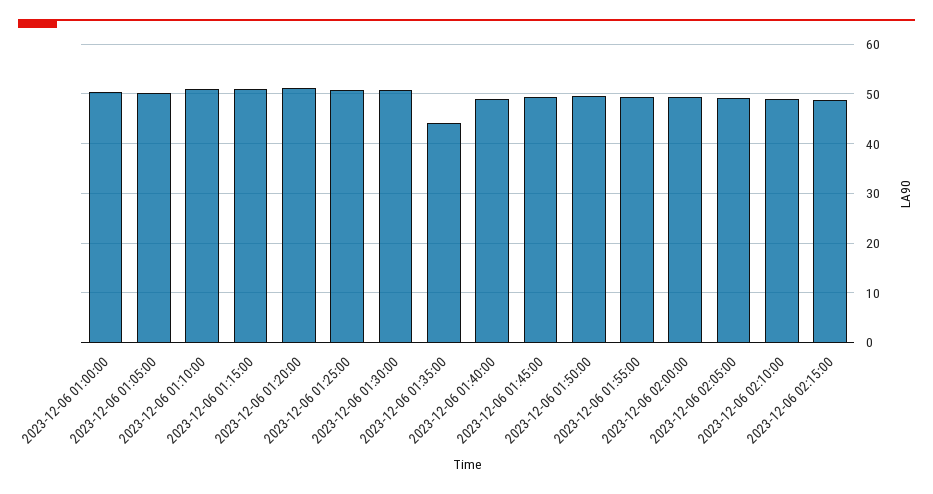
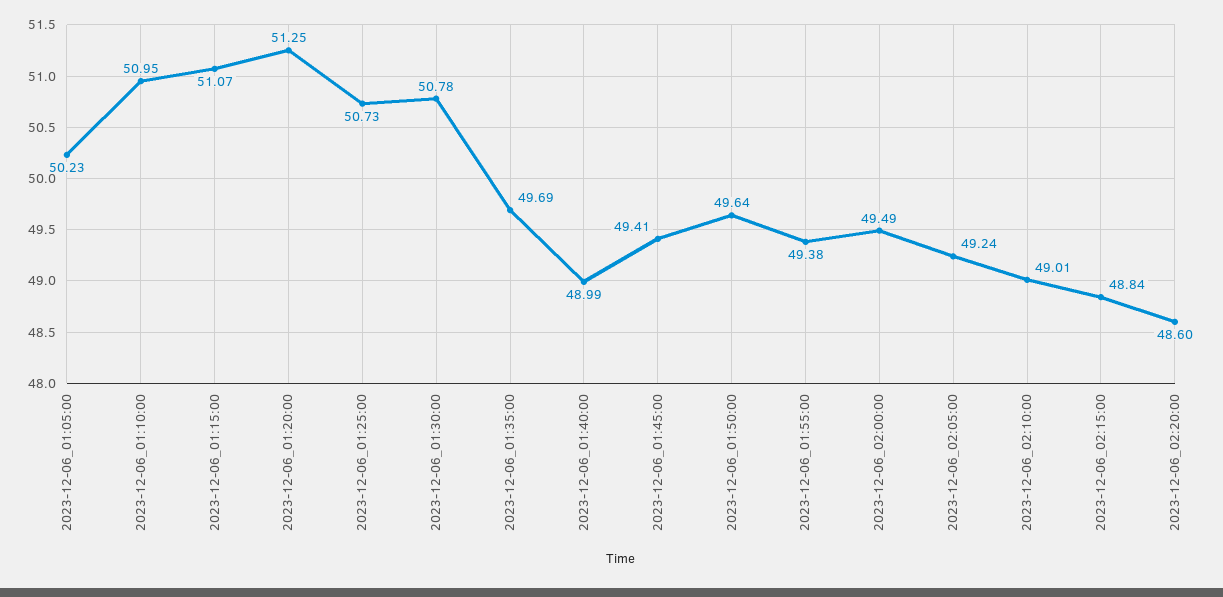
2023-12-06 01:00:00: 50 -> none
2023-12-06 01:35:00: 44 -> 49.69
2023-12-06_02:20:00: none -> 48.6

